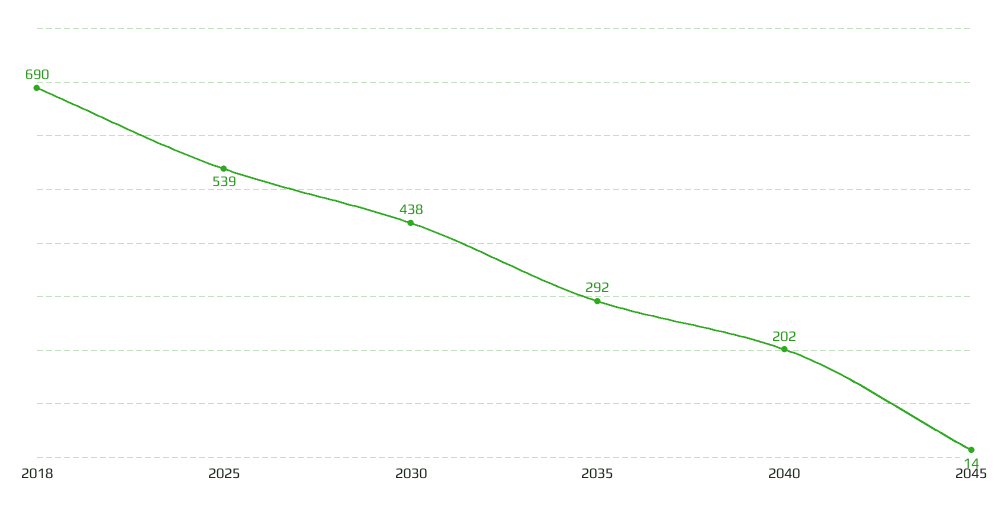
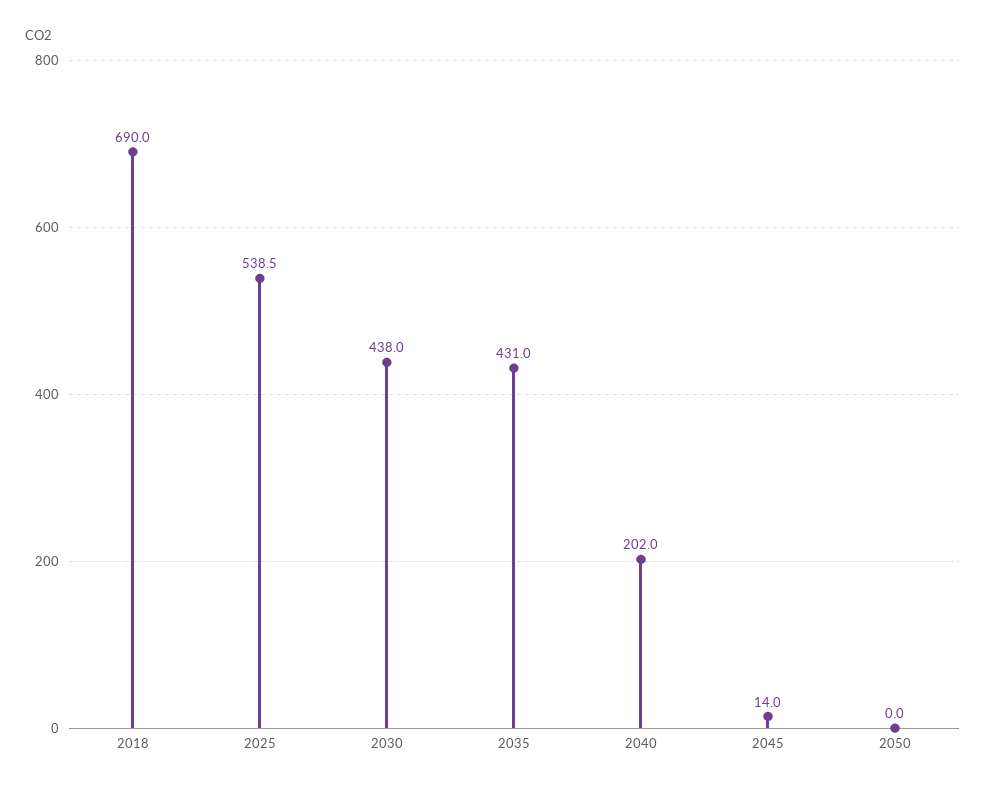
2035: 292 -> 431
2050: none -> 0

